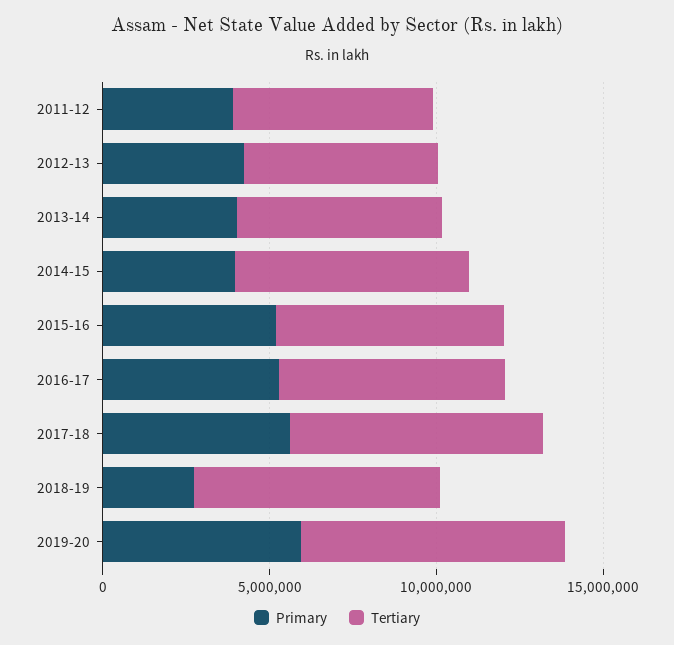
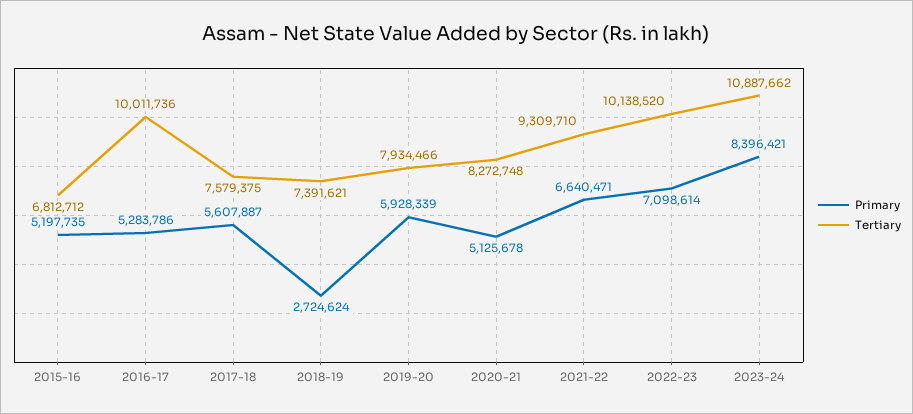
Primary, 2011-12: 4000000 -> none
Tertiary, 2011-12: 6000000 -> none
Primary, 2012-13: 4000000 -> none
Tertiary, 2012-13: 6000000 -> none
Primary, 2013-14: 4000000 -> none
Tertiary, 2013-14: 6000000 -> none
Primary, 2014-15: 4000000 -> none
Tertiary, 2014-15: 7000000 -> none
Tertiary, 2016-17: 7000000 -> 10011736
Primary, 2020-21: none -> 5125678
Tertiary, 2020-21: none -> 8272748
Primary, 2021-22: none -> 6640471
Tertiary, 2021-22: none -> 9309710
Primary, 2022-23: none -> 7098614
Tertiary, 2022-23: none -> 10138520
Primary, 2023-24: none -> 8396421
Tertiary, 2023-24: none -> 10887662

